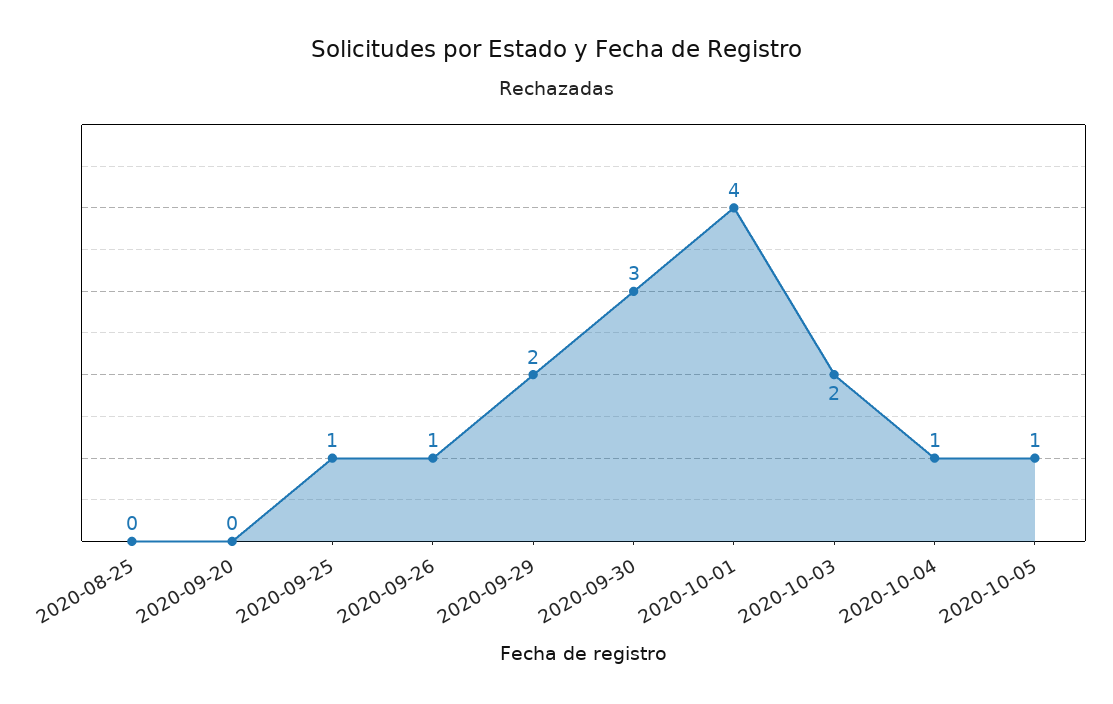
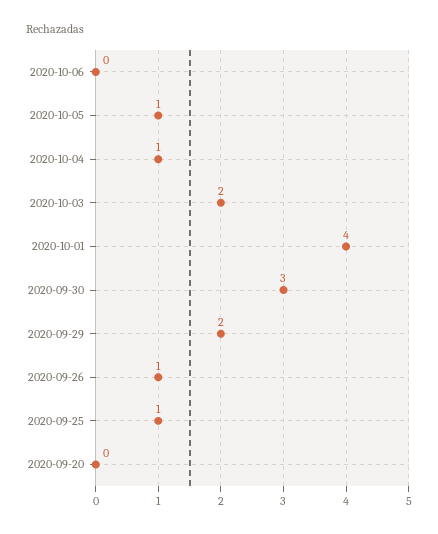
2020-08-25: 0 -> none
2020-10-06: none -> 0

